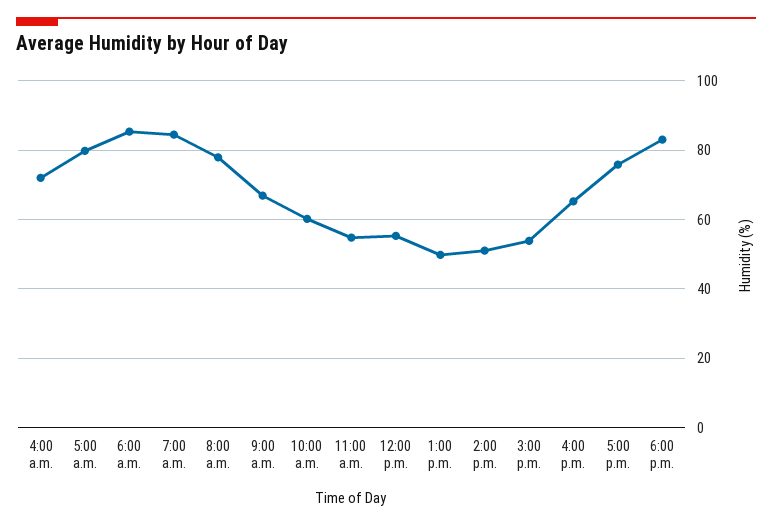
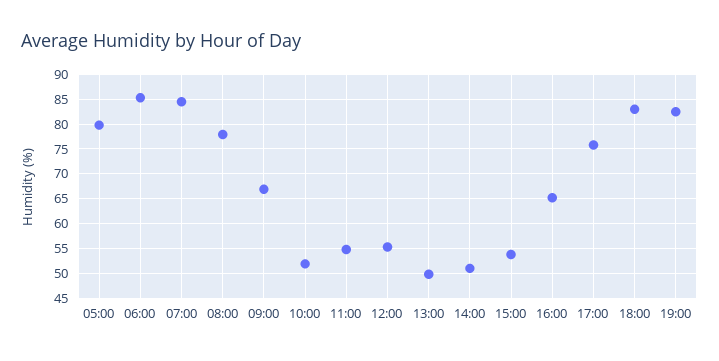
4:00 a.m.: 72 -> none
10:00 a.m.: 60 -> 52.5
19:00: none -> 82.5

